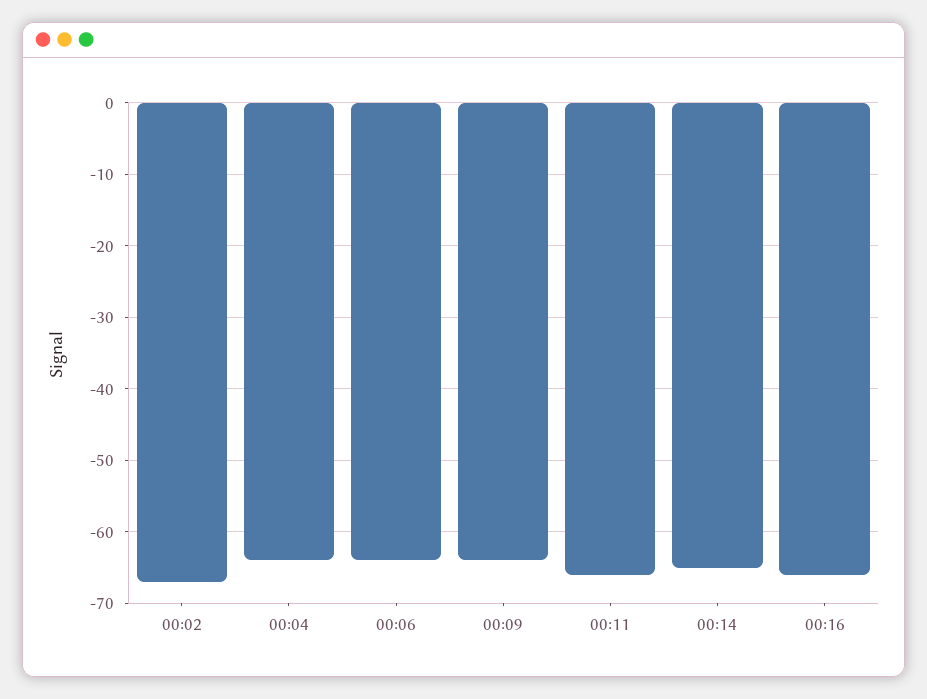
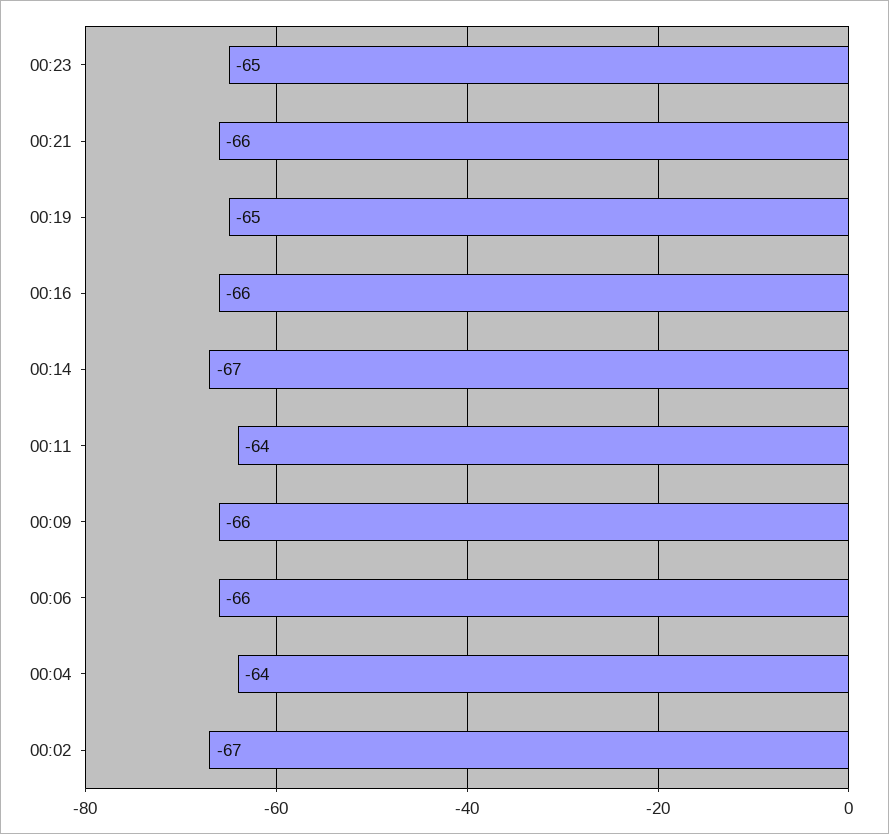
00:06: -64 -> -66
00:09: -64 -> -66
00:11: -66 -> -64
00:14: -65 -> -67
00:23: none -> -65
00:21: none -> -66
00:19: none -> -65

